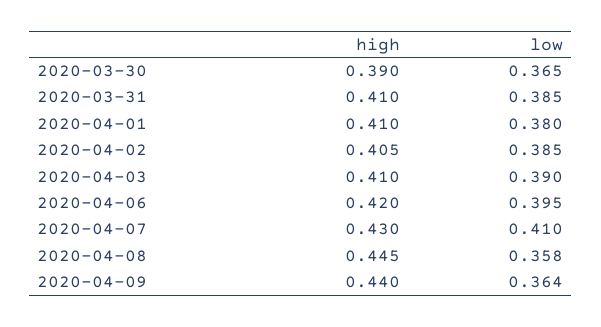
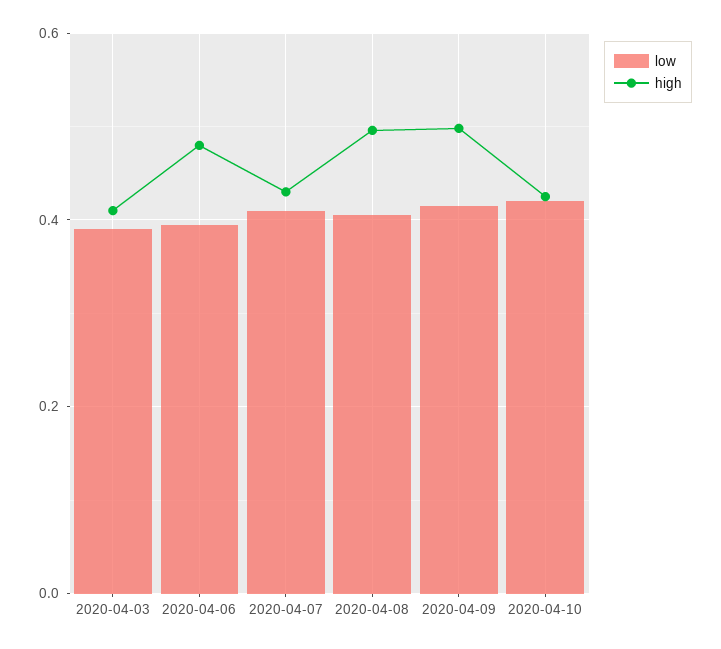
high, 2020-03-30: 0.39 -> none
low, 2020-03-30: 0.365 -> none
high, 2020-03-31: 0.41 -> none
low, 2020-03-31: 0.385 -> none
high, 2020-04-01: 0.41 -> none
low, 2020-04-01: 0.38 -> none
high, 2020-04-02: 0.405 -> none
low, 2020-04-02: 0.385 -> none
high, 2020-04-06: 0.42 -> 0.48
high, 2020-04-08: 0.445 -> 0.5
low, 2020-04-08: 0.358 -> 0.4
high, 2020-04-09: 0.44 -> 0.5
low, 2020-04-09: 0.364 -> 0.42
low, 2020-04-10: none -> 0.42
high, 2020-04-10: none -> 0.42

